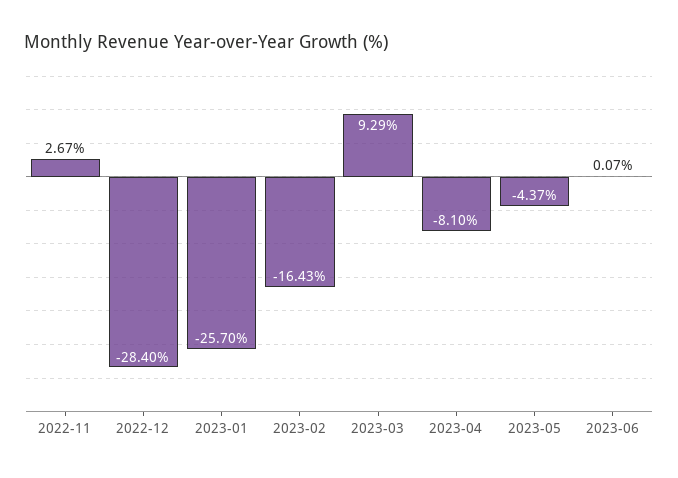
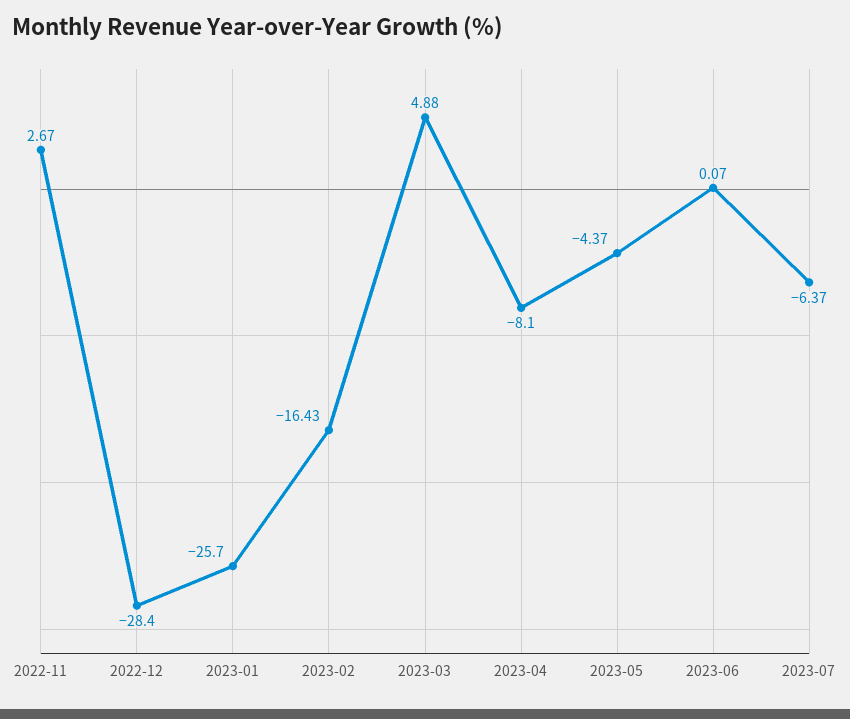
2023-03: 9.29 -> 4.88
2023-07: none -> -6.37

